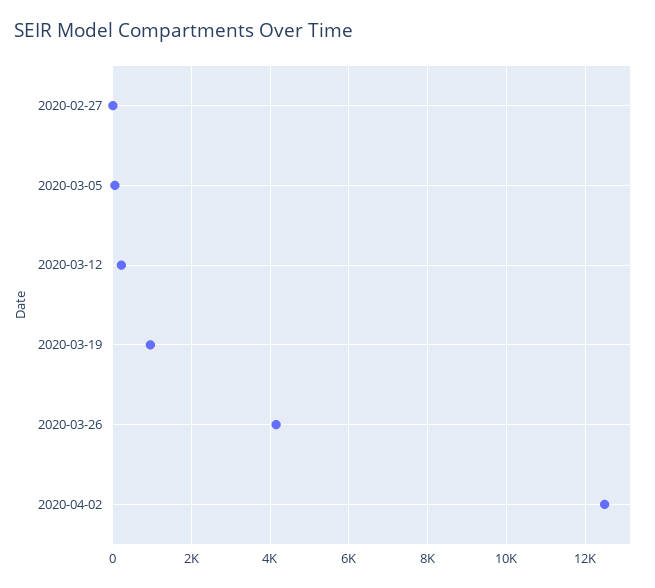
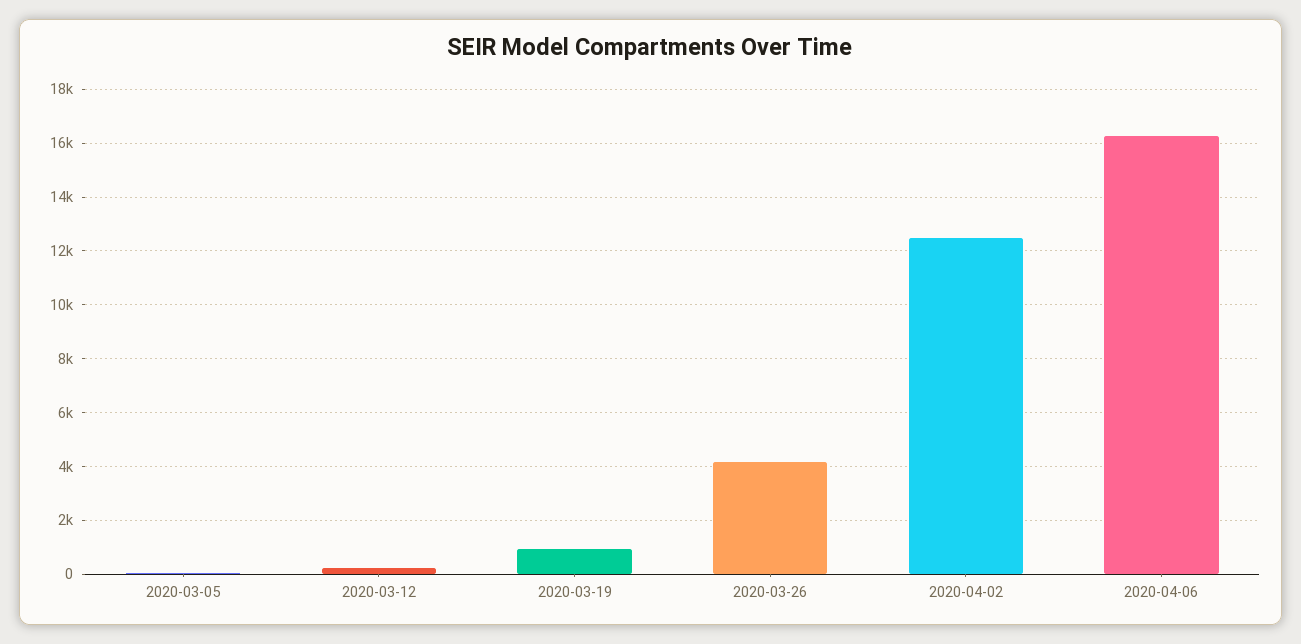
2020-02-27: 0 -> none
2020-04-06: none -> 16250

